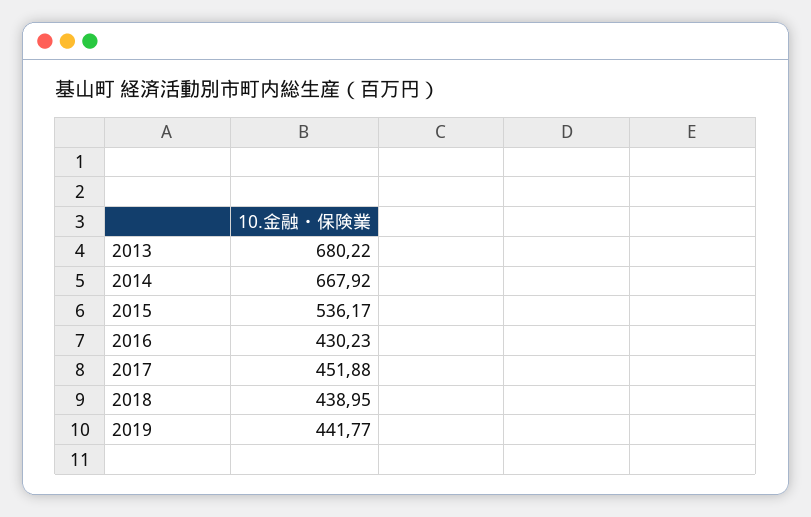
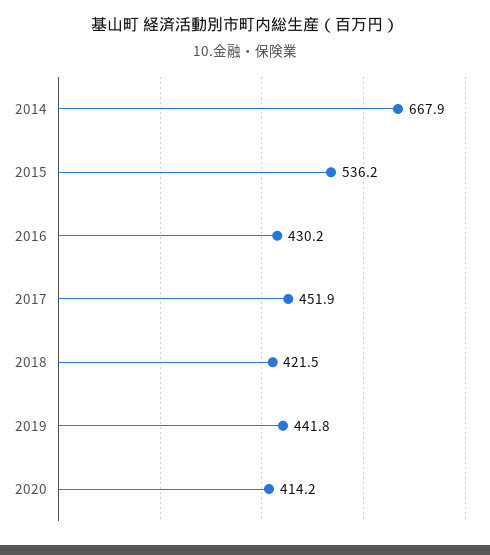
2013: 680.22 -> none
2018: 438.95 -> 421.5
2020: none -> 414.2

